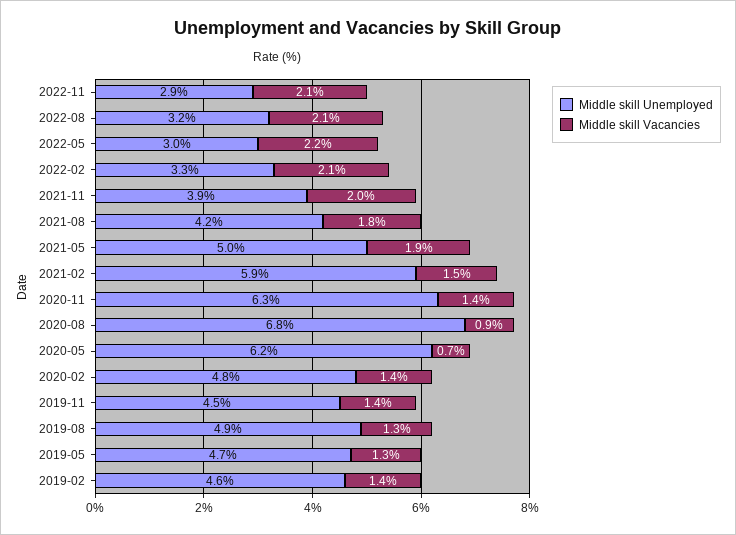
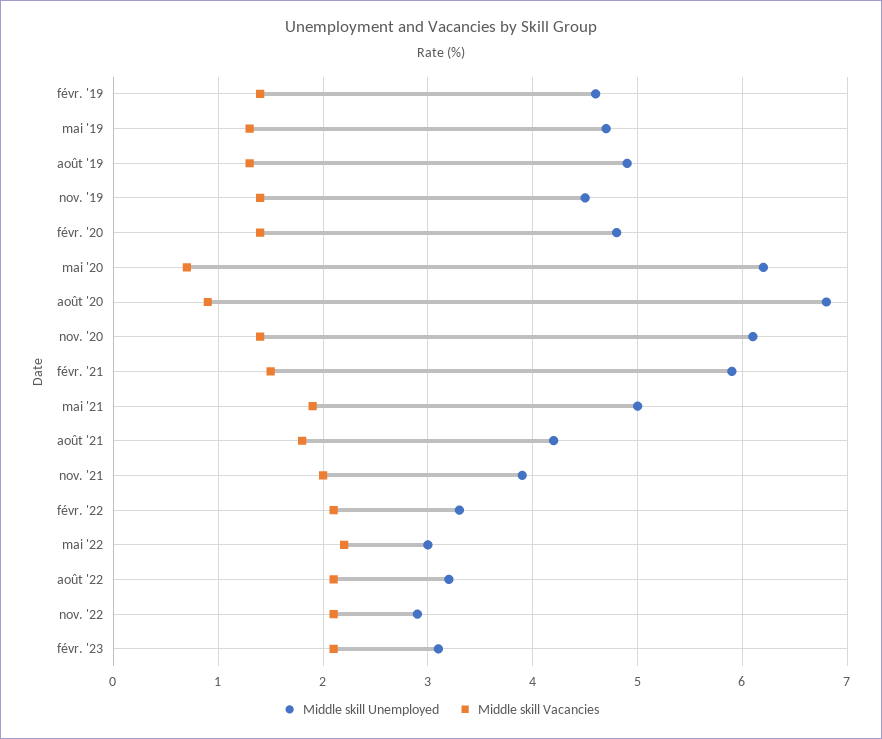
Middle skill Unemployed, 2020-11: 6.3 -> 6.1
Middle skill Unemployed, févr. '23: none -> 3.1
Middle skill Vacancies, févr. '23: none -> 2.1

